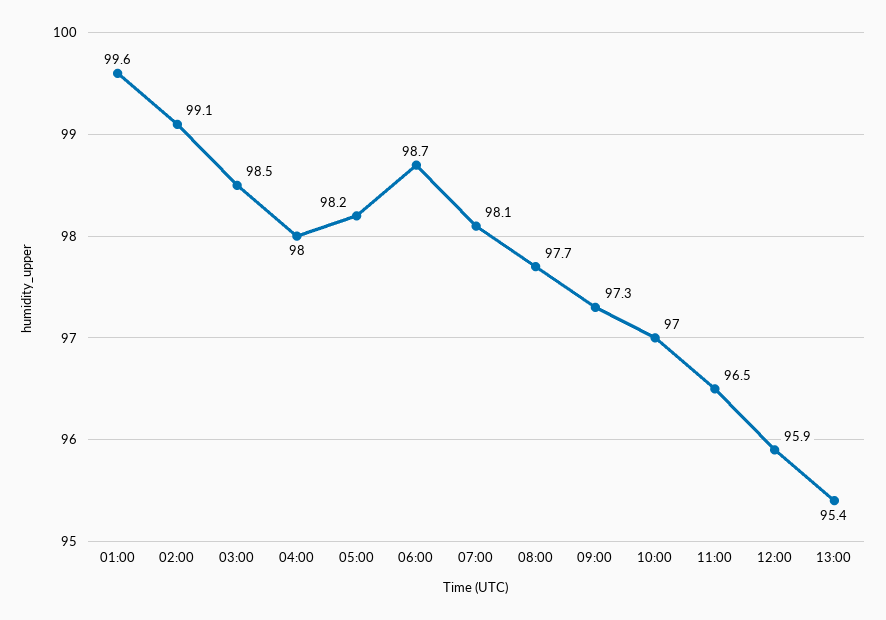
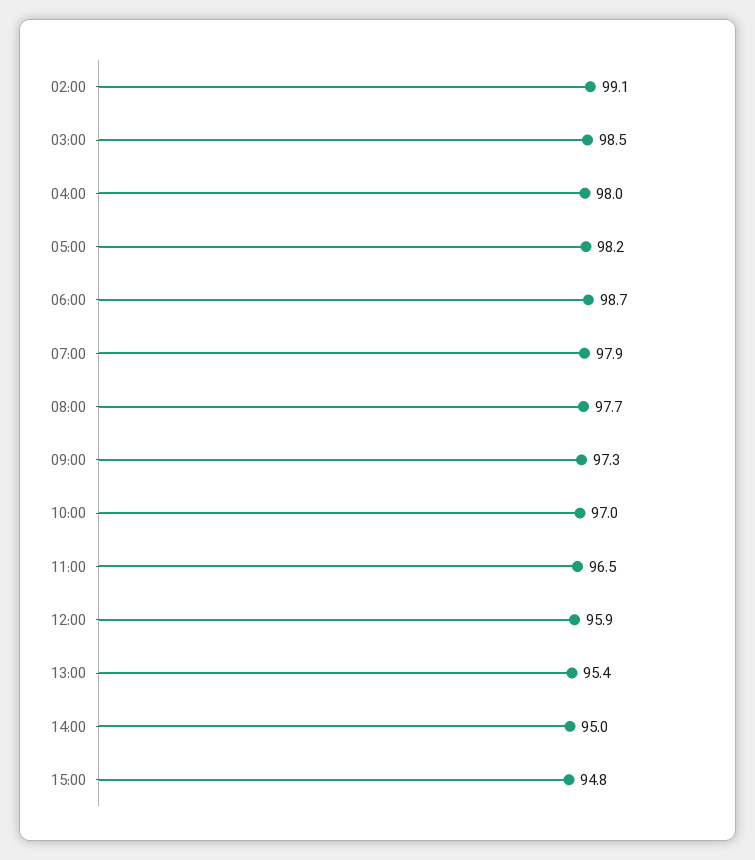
01:00: 99.6 -> none
07:00: 98.1 -> 97.9
14:00: none -> 95
15:00: none -> 94.8

